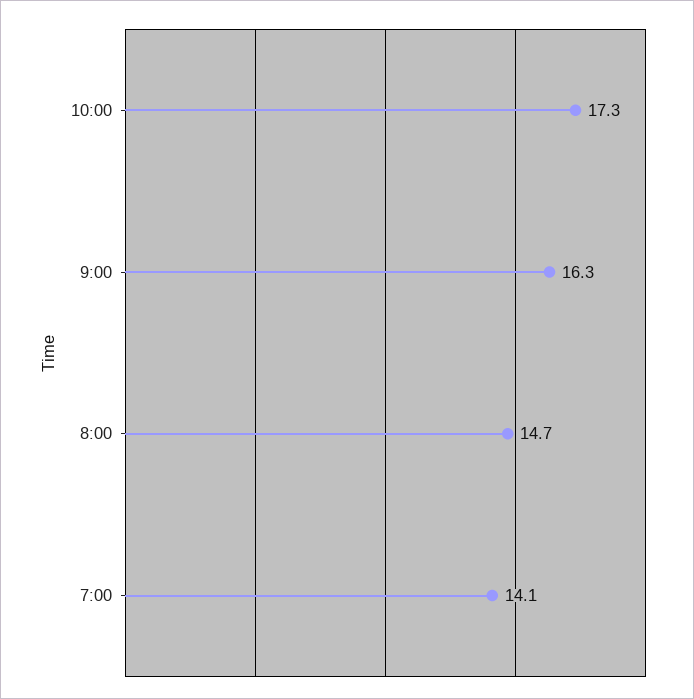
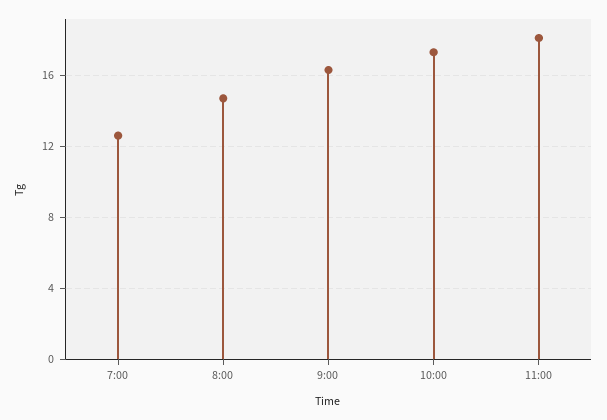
7:00: 14.1 -> 12.5
11:00: none -> 18

